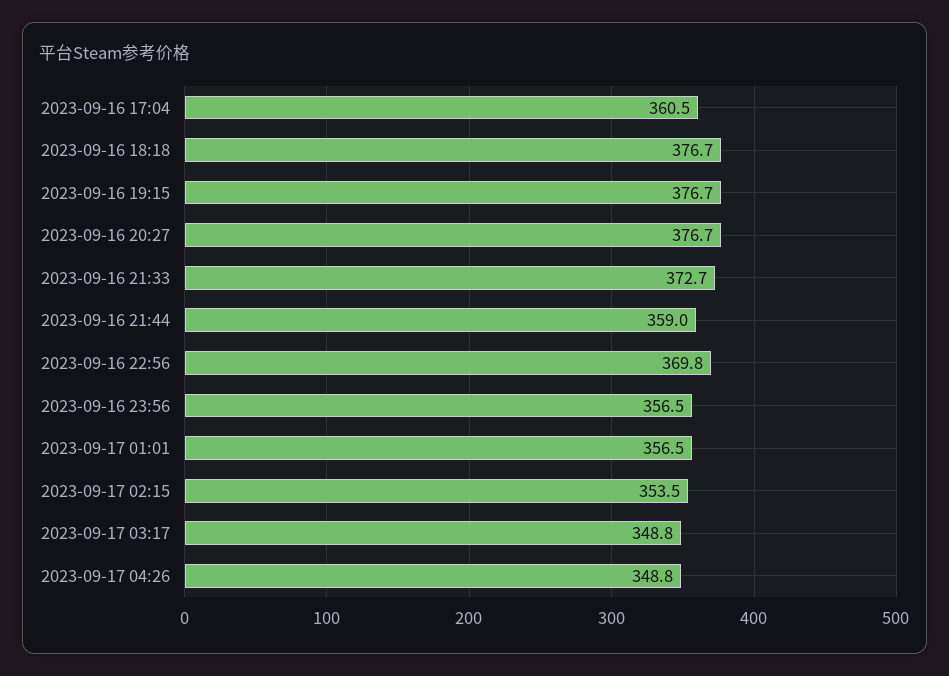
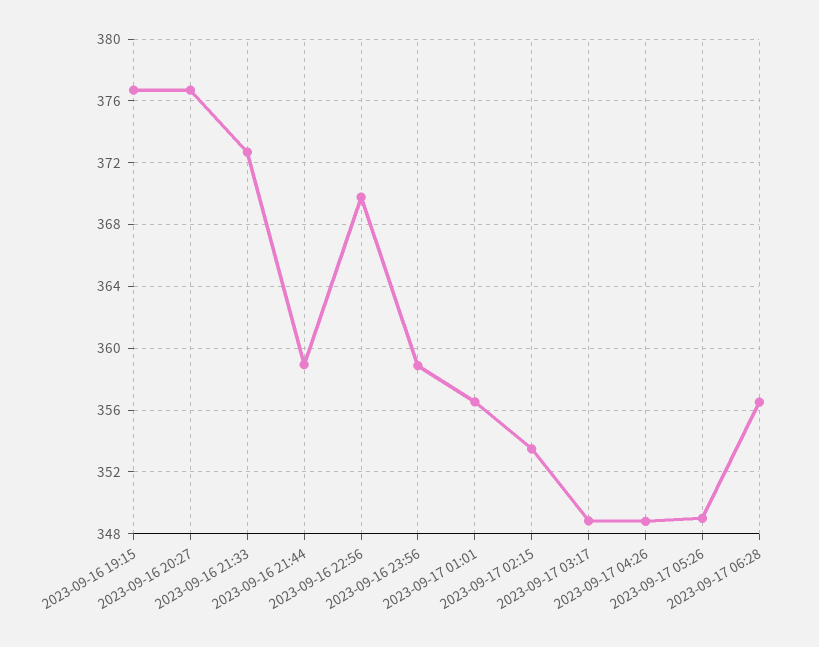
2023-09-16 17:04: 360.5 -> none
2023-09-16 18:18: 376.7 -> none
2023-09-16 23:56: 356.5 -> 359
2023-09-17 05:26: none -> 349
2023-09-17 06:28: none -> 356.5

